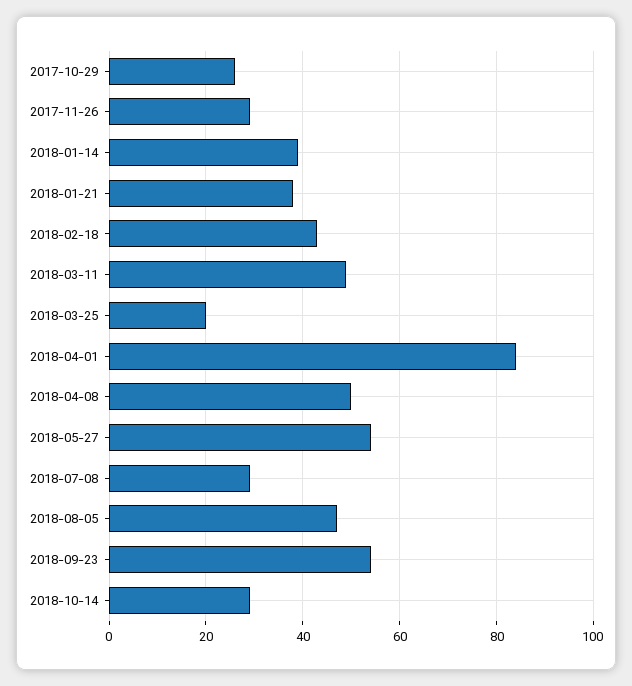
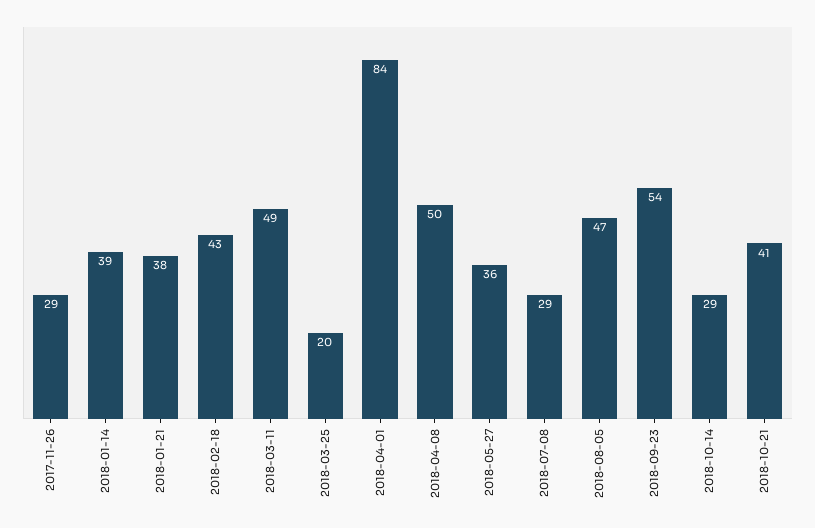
2017-10-29: 25 -> none
2018-05-27: 55 -> 36
2018-10-21: none -> 41

